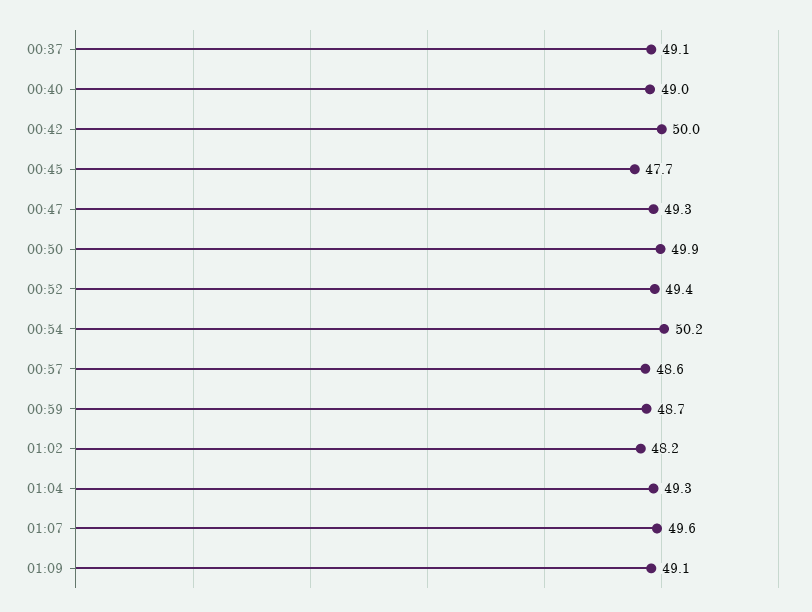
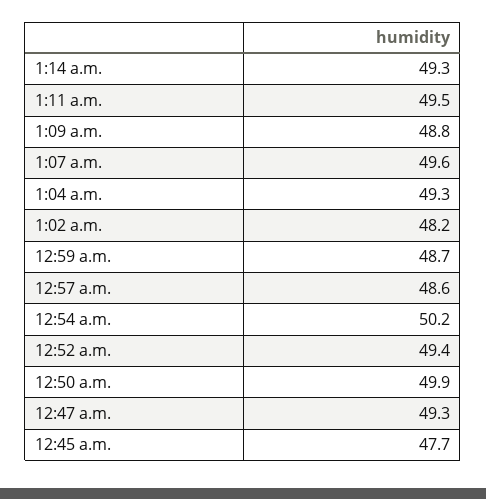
00:37: 49.1 -> none
00:40: 49 -> none
00:42: 50 -> none
01:09: 49.1 -> 48.8
1:14 a.m.: none -> 49.3
1:11 a.m.: none -> 49.5

